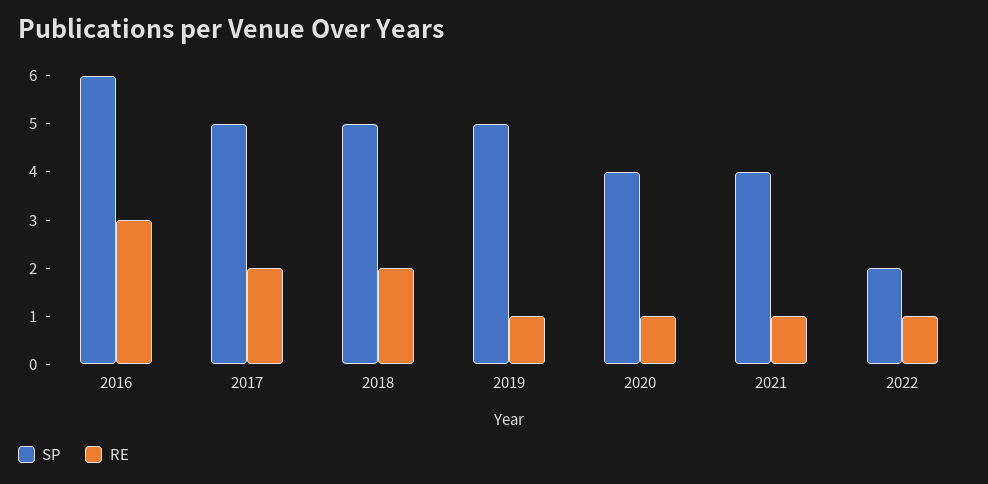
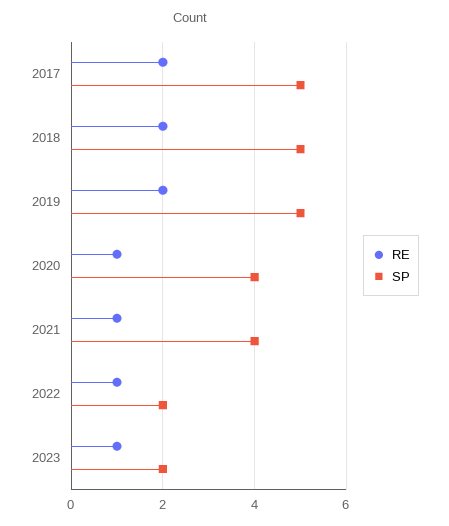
SP, 2016: 6 -> none
RE, 2016: 3 -> none
RE, 2019: 1 -> 2
RE, 2023: none -> 1
SP, 2023: none -> 2

